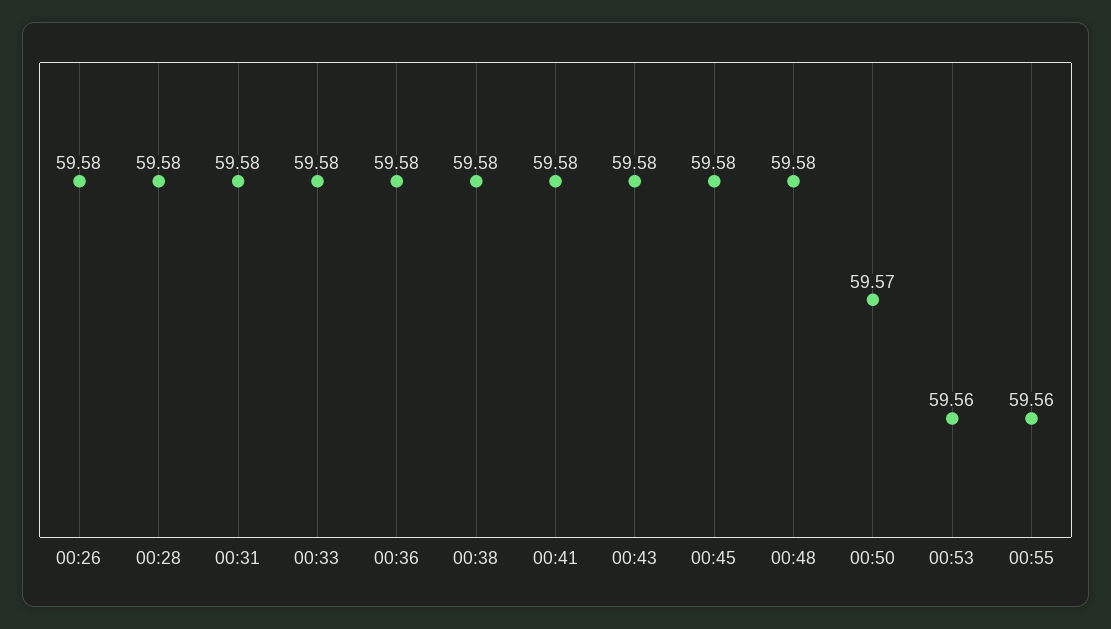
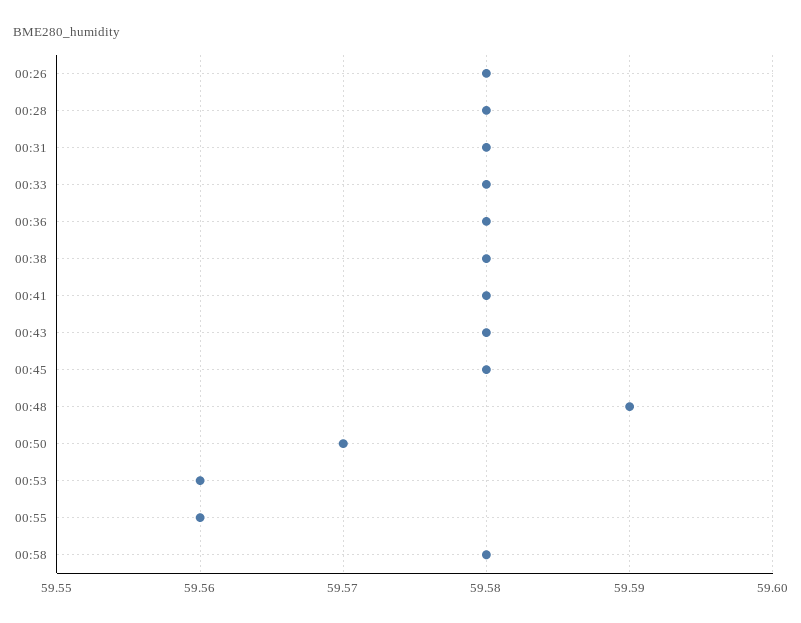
00:48: 59.58 -> 59.59
00:58: none -> 59.58

